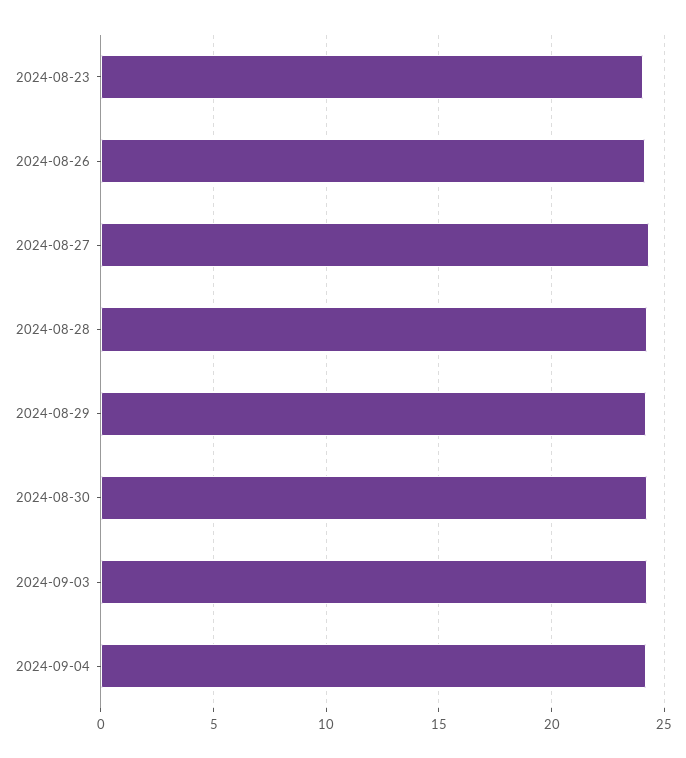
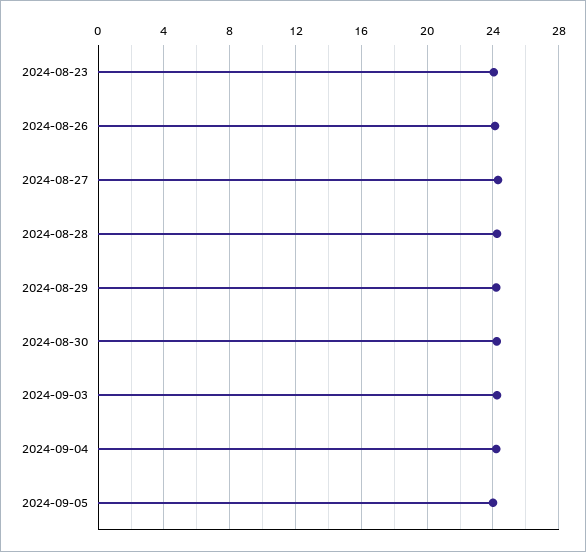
2024-09-05: none -> 24

